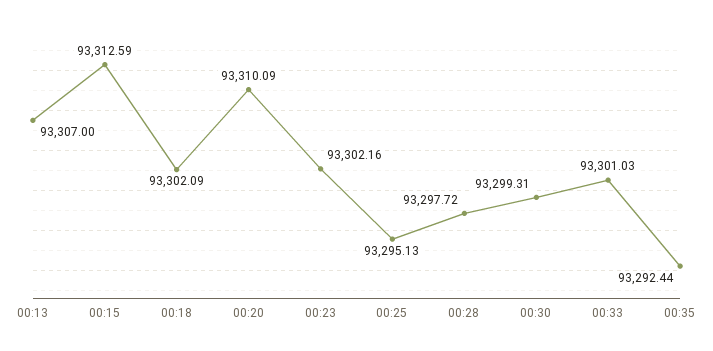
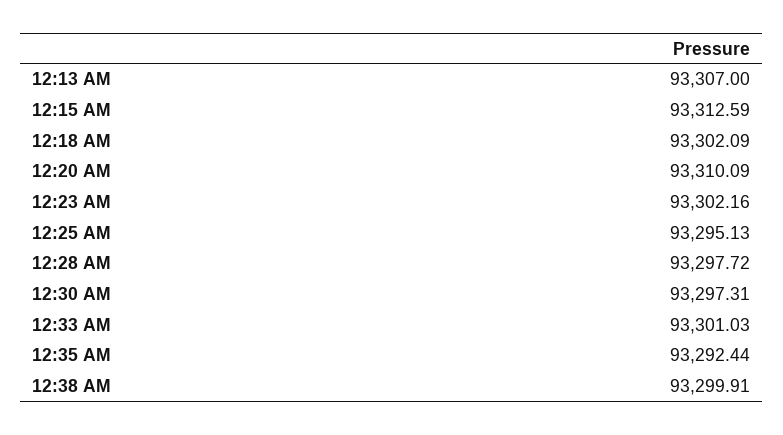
00:30: 93299.31 -> 93297.31
12:38 AM: none -> 93299.91

